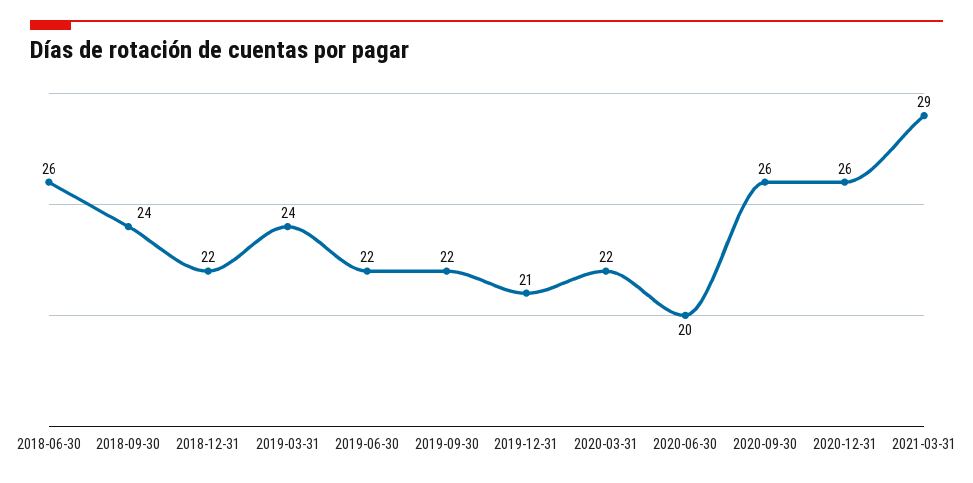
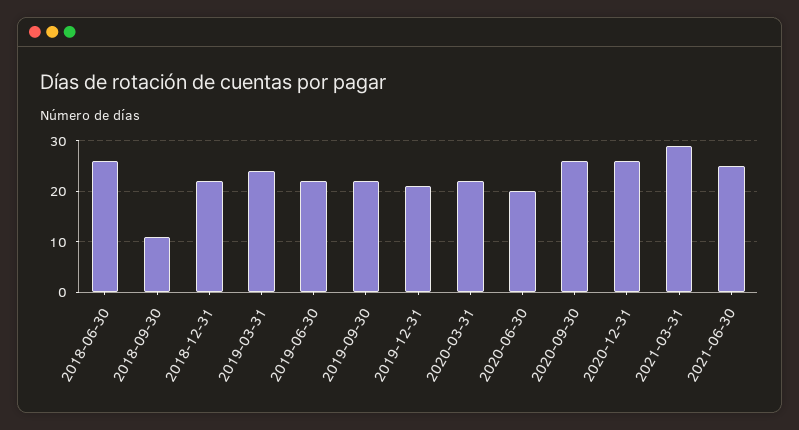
2018-09-30: 24 -> 10
2021-06-30: none -> 25

